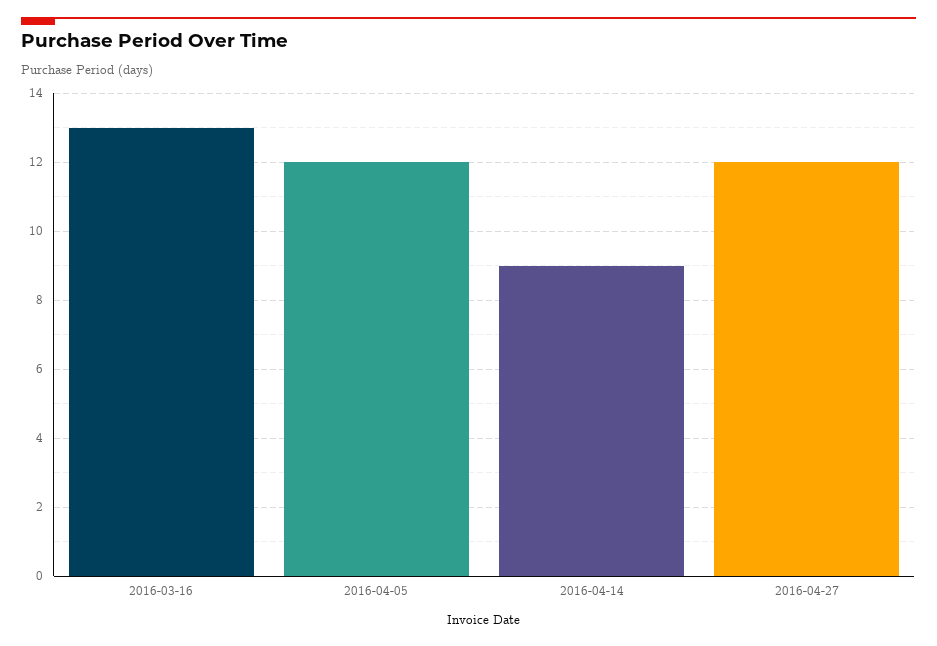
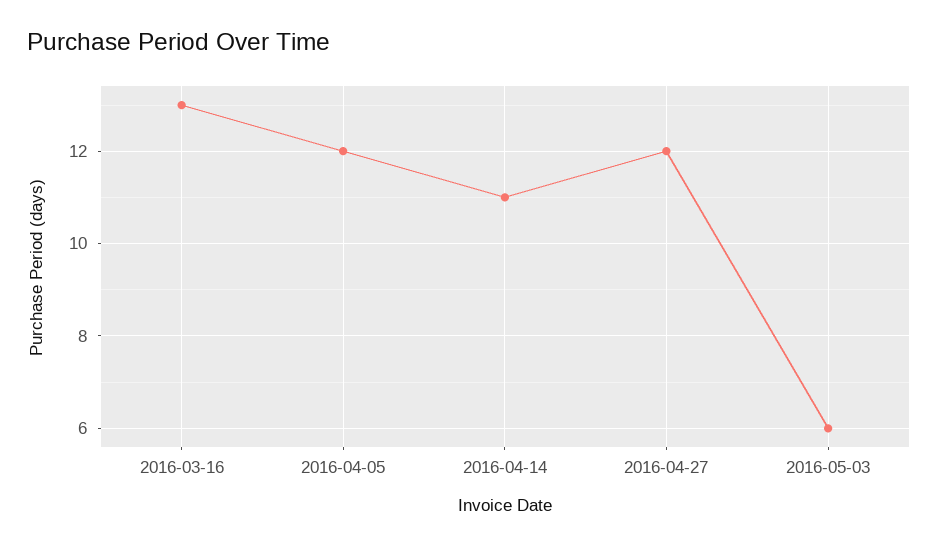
2016-04-14: 9 -> 11
2016-05-03: none -> 6

